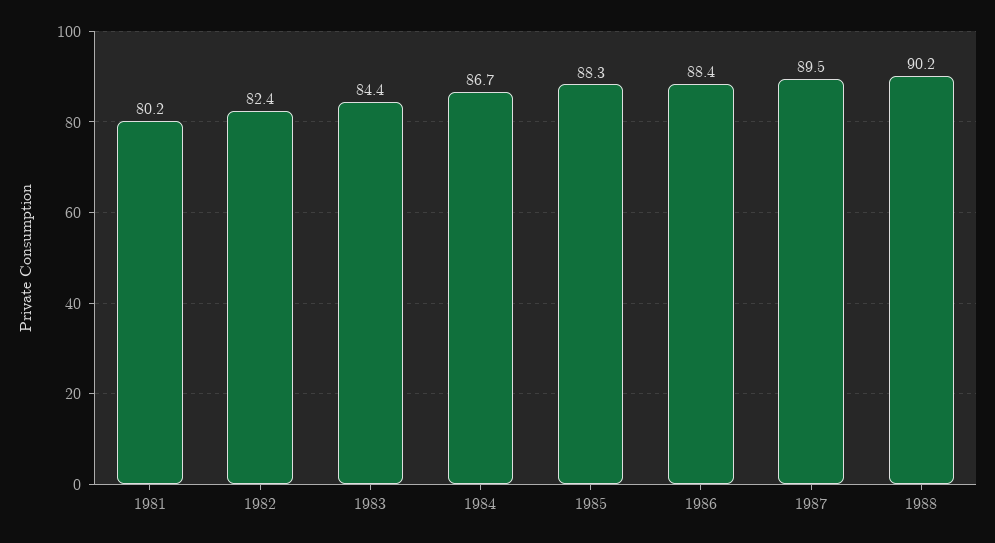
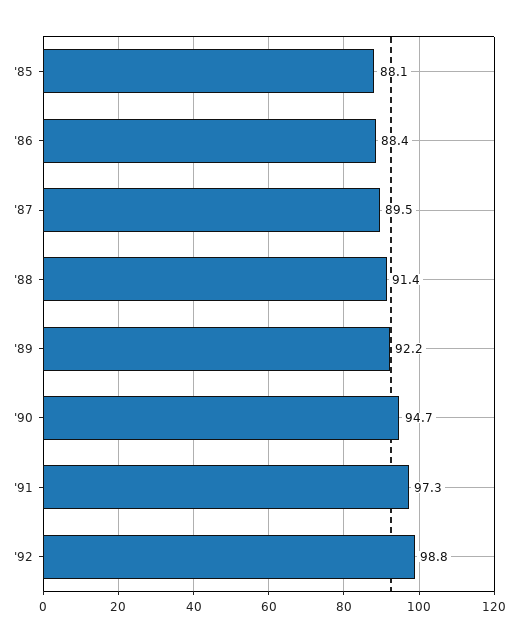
1981: 80.2 -> none
1982: 82.4 -> none
1983: 84.4 -> none
1984: 86.7 -> none
1985: 88.3 -> 88.1
1988: 90.2 -> 91.4
'89: none -> 92.2
'90: none -> 94.7
'91: none -> 97.3
'92: none -> 98.8

